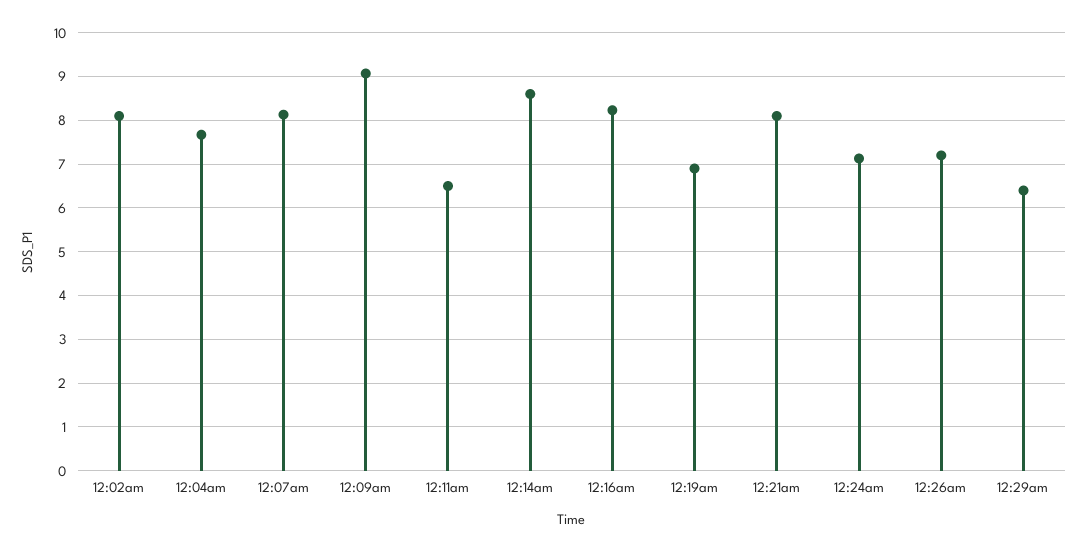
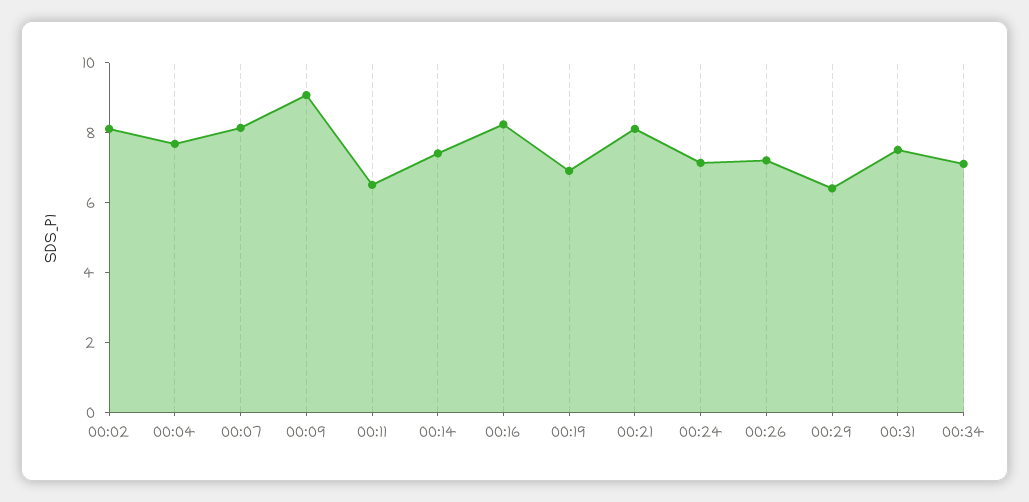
12:14am: 8.6 -> 7.5
00:31: none -> 7.5
00:34: none -> 7

